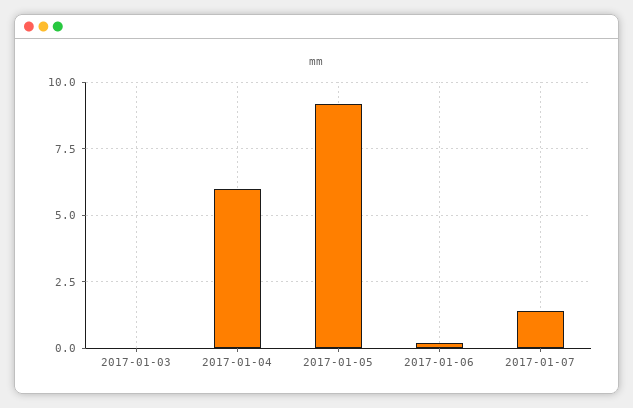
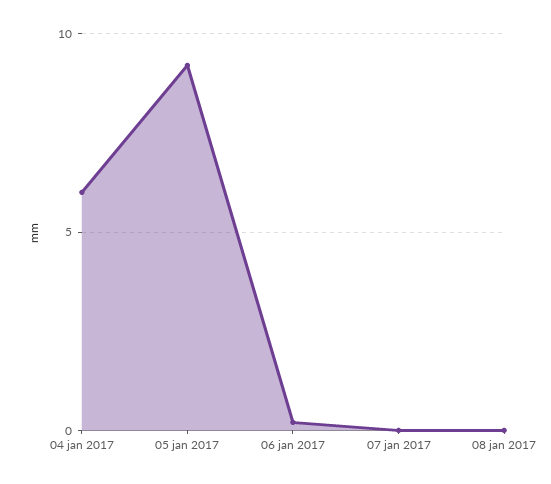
2017-01-03: 0 -> none
2017-01-07: 1.5 -> 0
08 jan 2017: none -> 0

